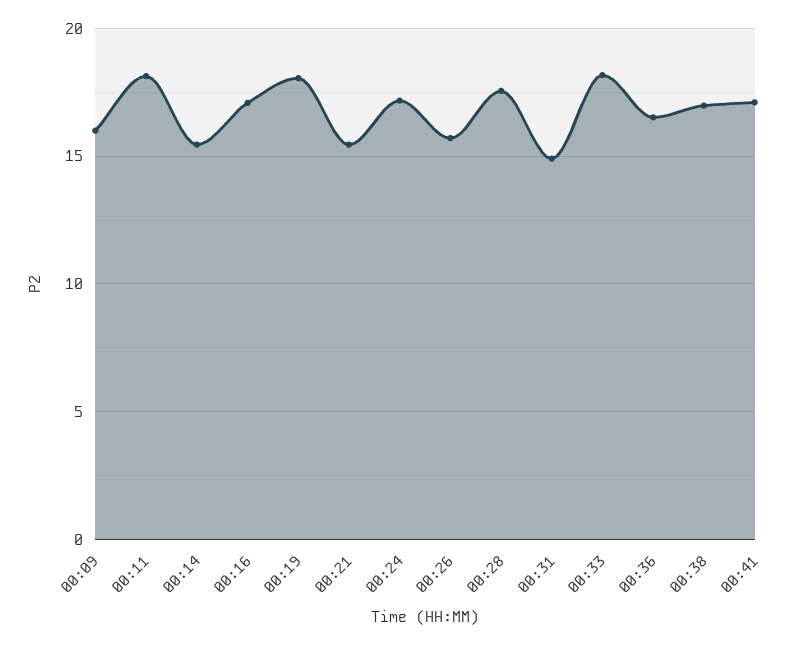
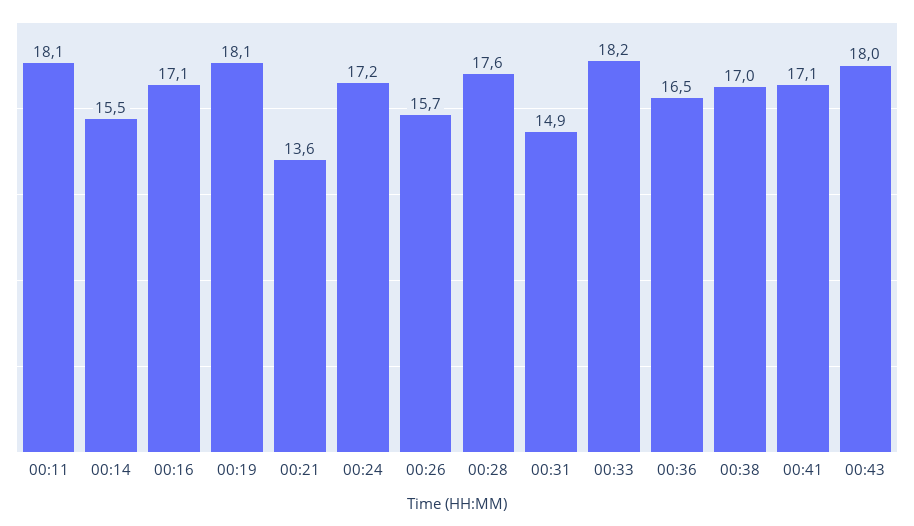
00:09: 16 -> none
00:21: 15.5 -> 13.6
00:43: none -> 18

